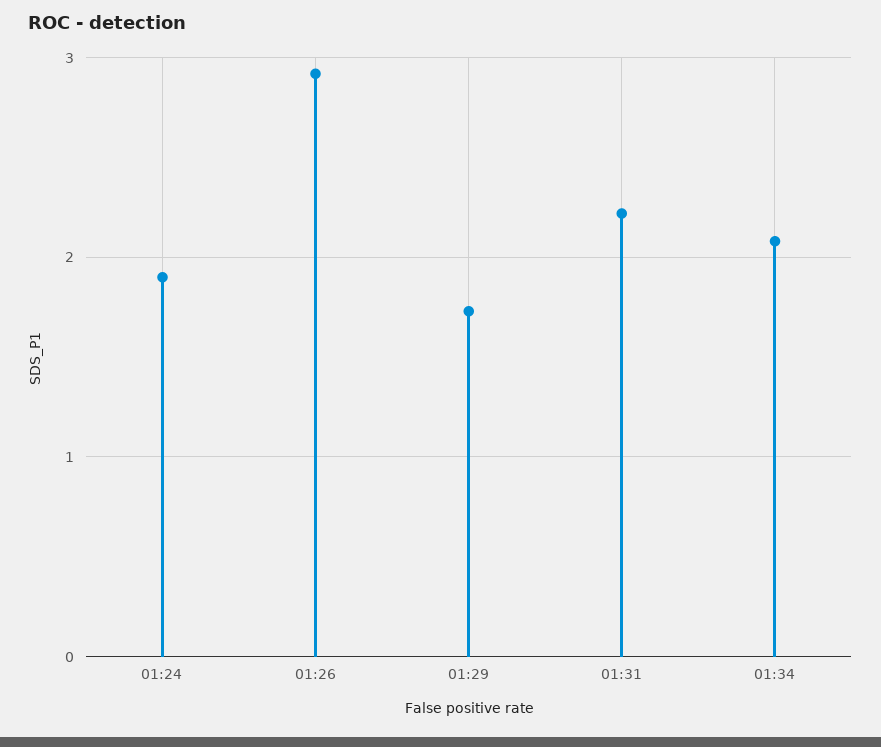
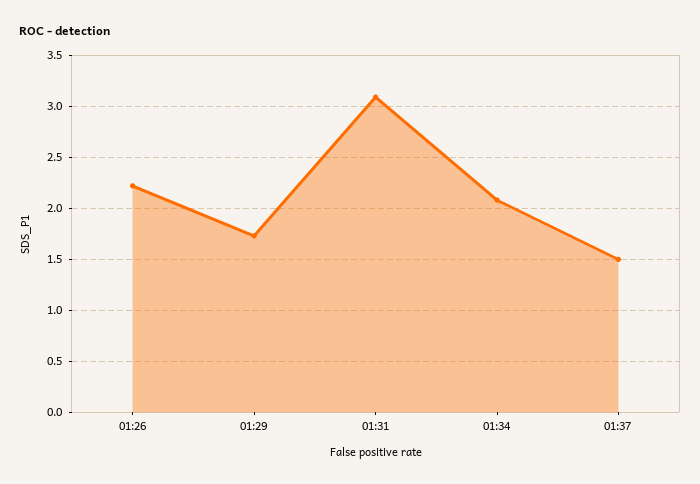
01:24: 1.9 -> none
01:26: 2.9 -> 2.2
01:31: 2.2 -> 3.1
01:37: none -> 1.5

